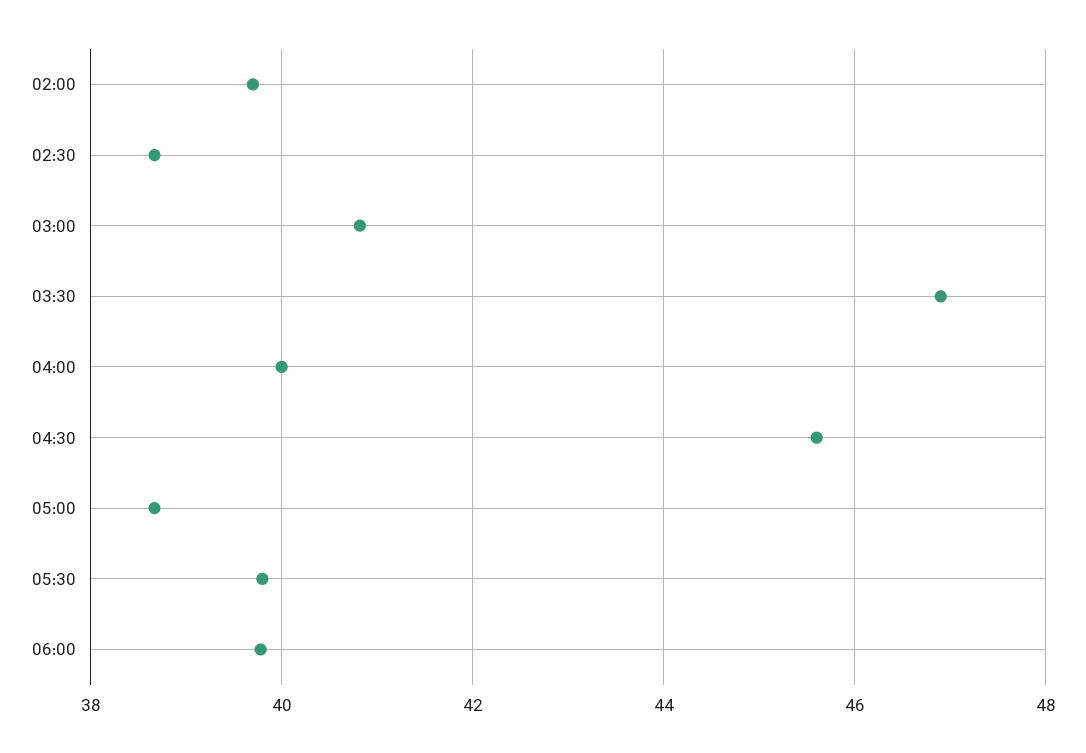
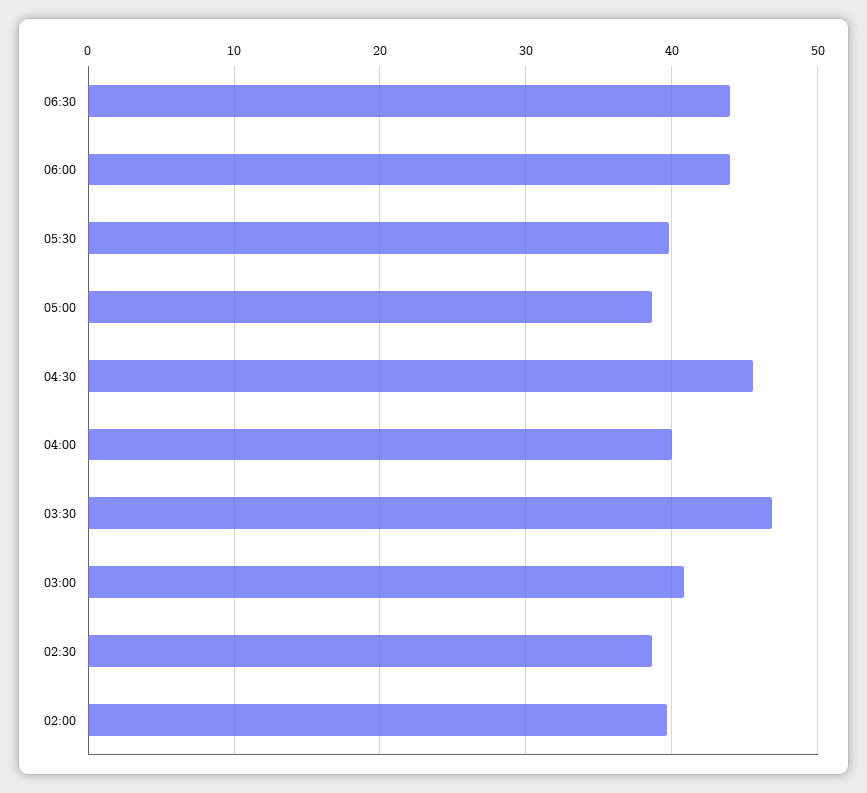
06:00: 39.8 -> 44
06:30: none -> 44

